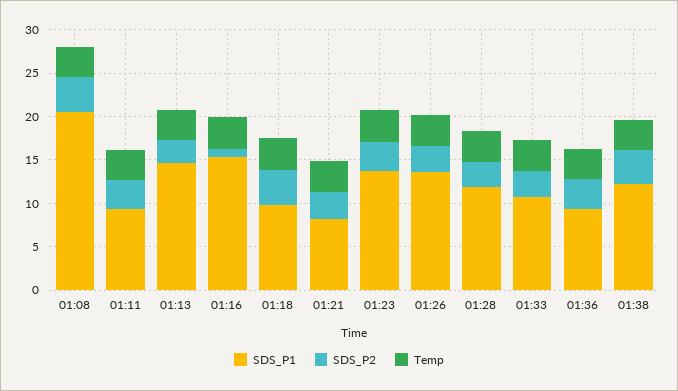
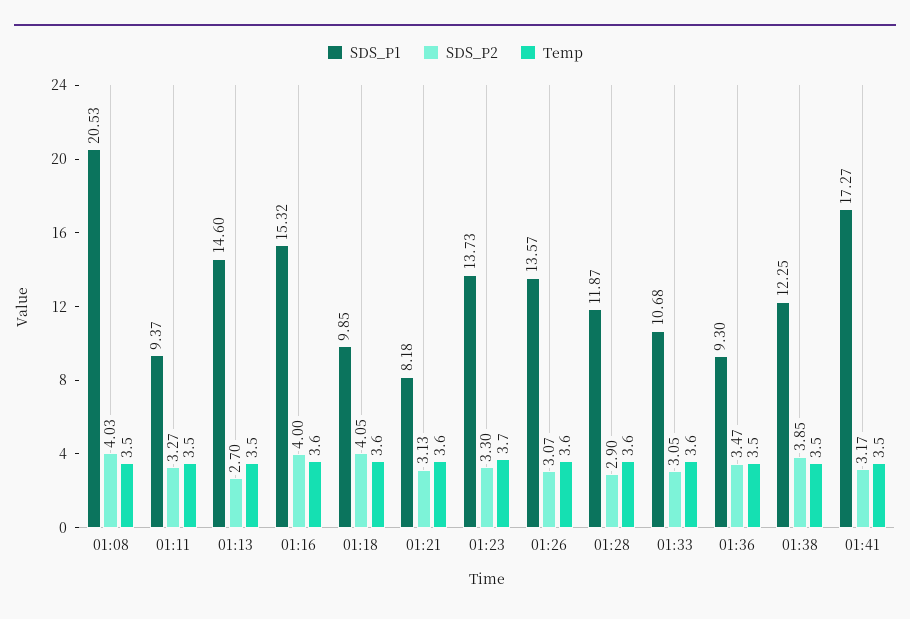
SDS_P2, 01:16: 1 -> 4
SDS_P1, 01:41: none -> 17.27
SDS_P2, 01:41: none -> 3.17
Temp, 01:41: none -> 3.5

